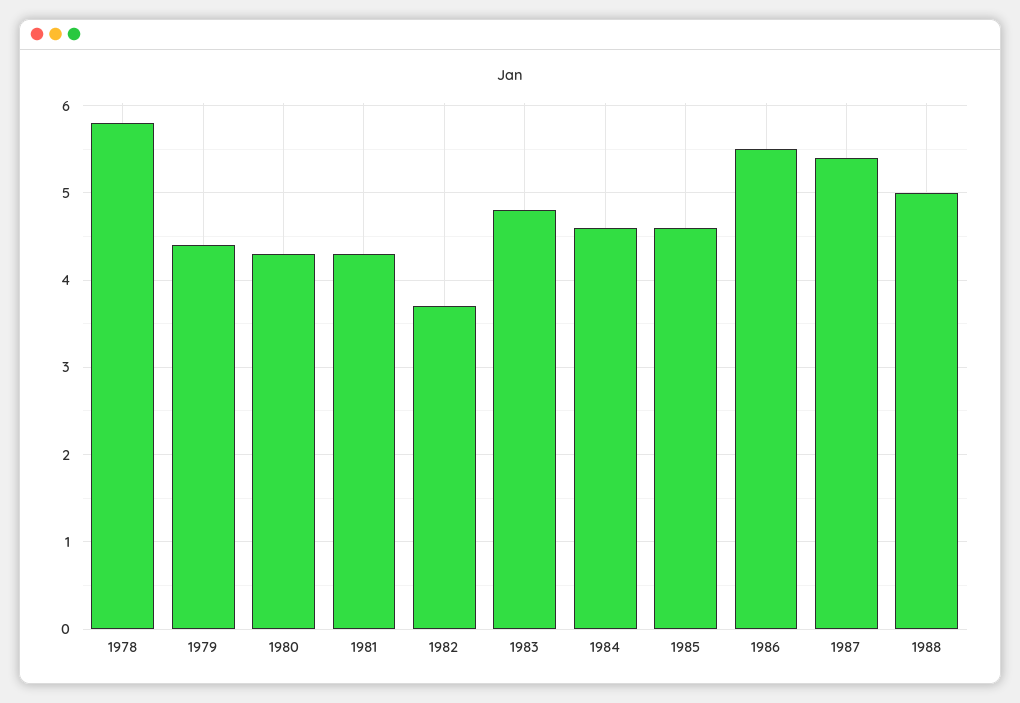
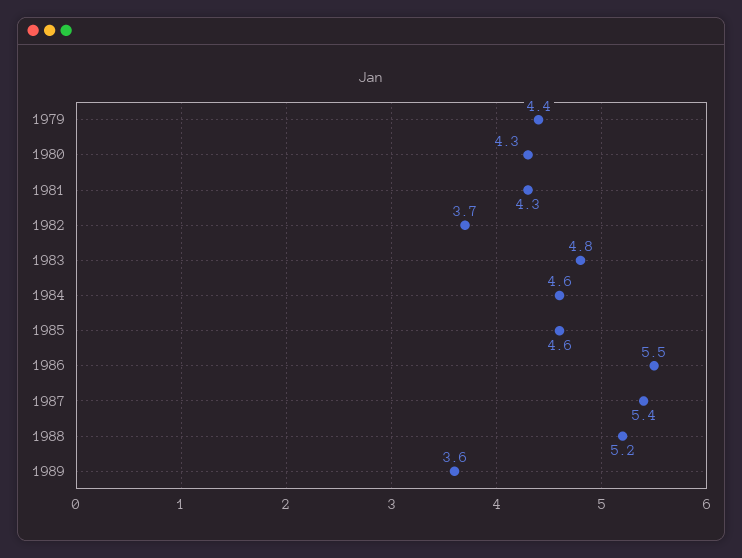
1978: 5.8 -> none
1988: 5 -> 5.2
1989: none -> 3.6

